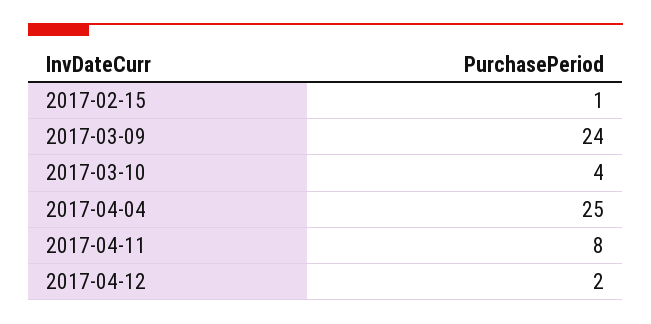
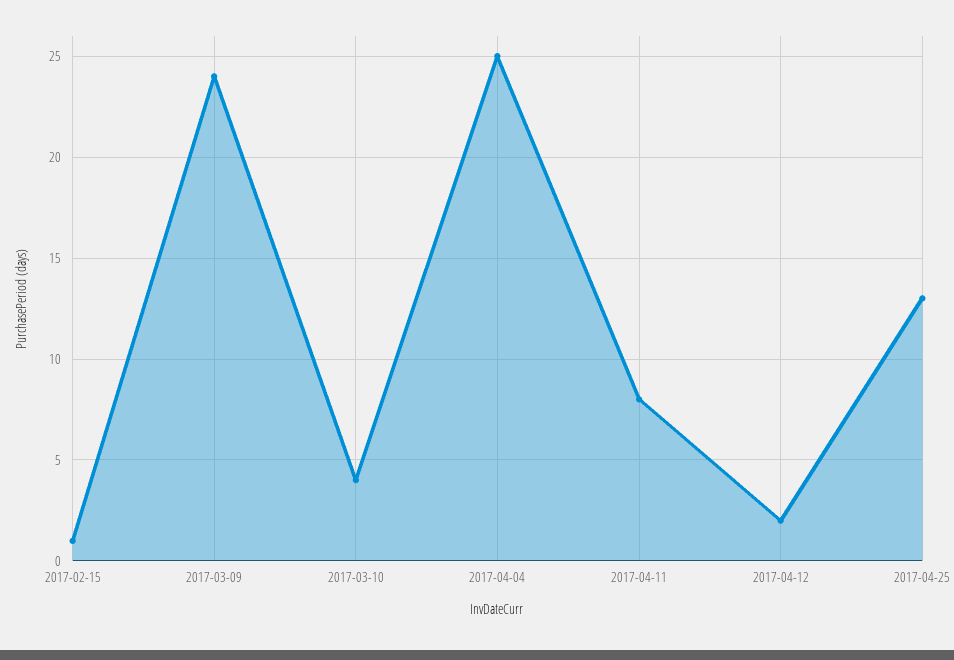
2017-04-25: none -> 13

